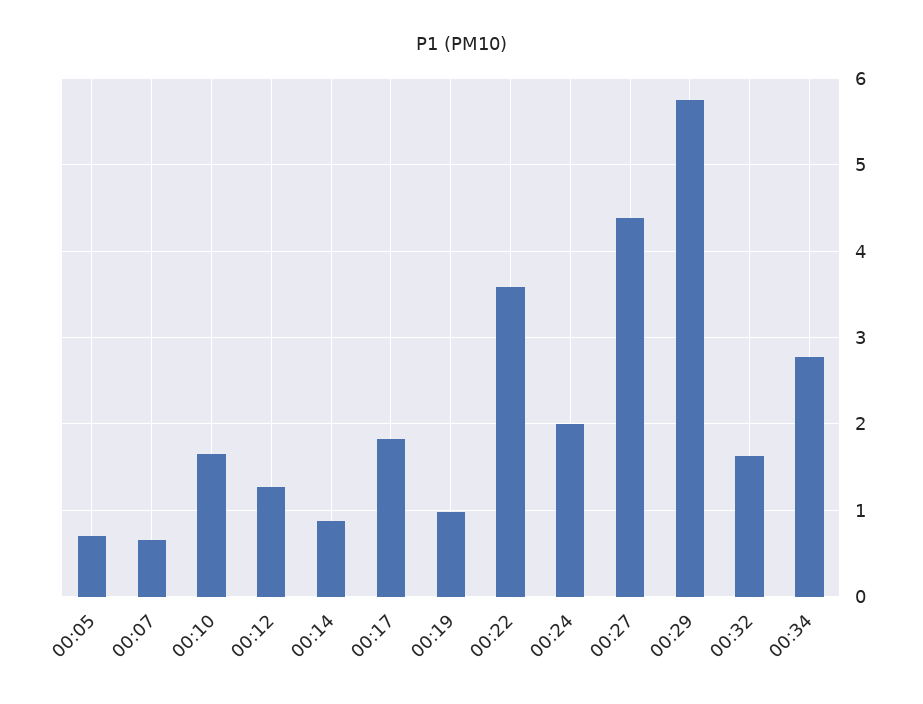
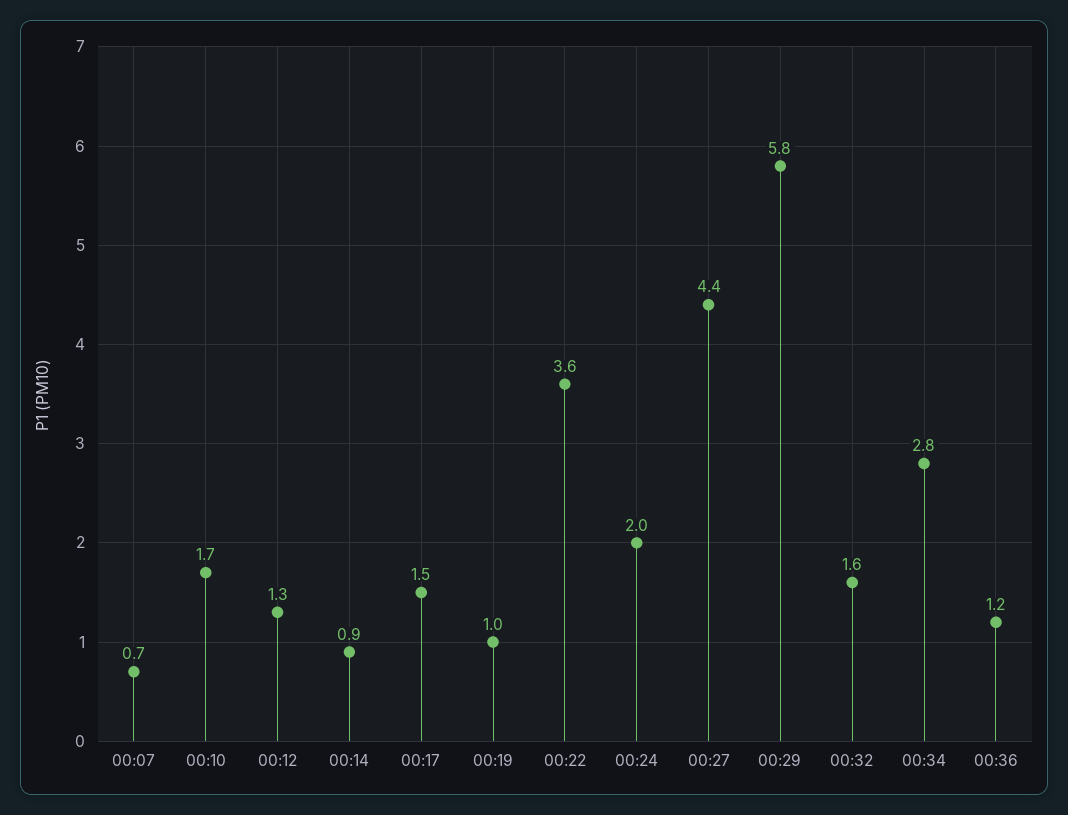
00:05: 0.7 -> none
00:17: 1.8 -> 1.5
00:36: none -> 1.2

